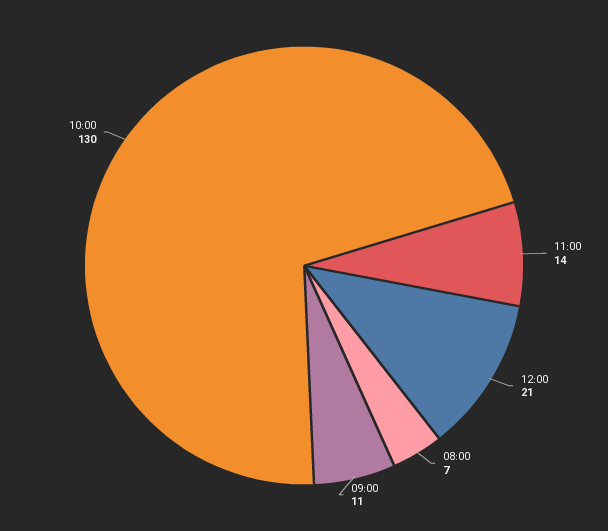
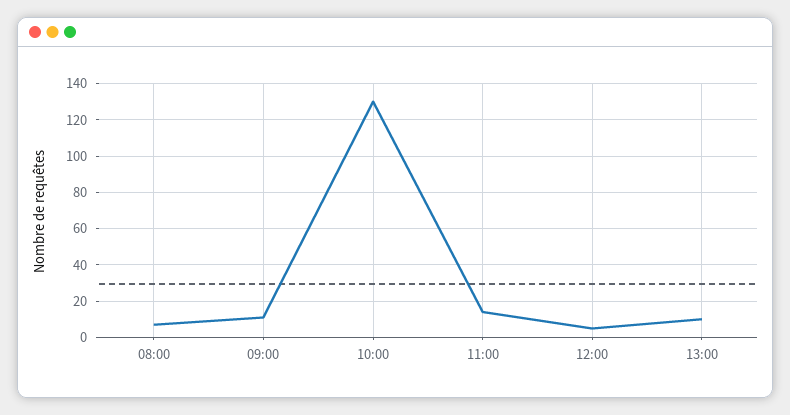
12:00: 21 -> 5
13:00: none -> 10

